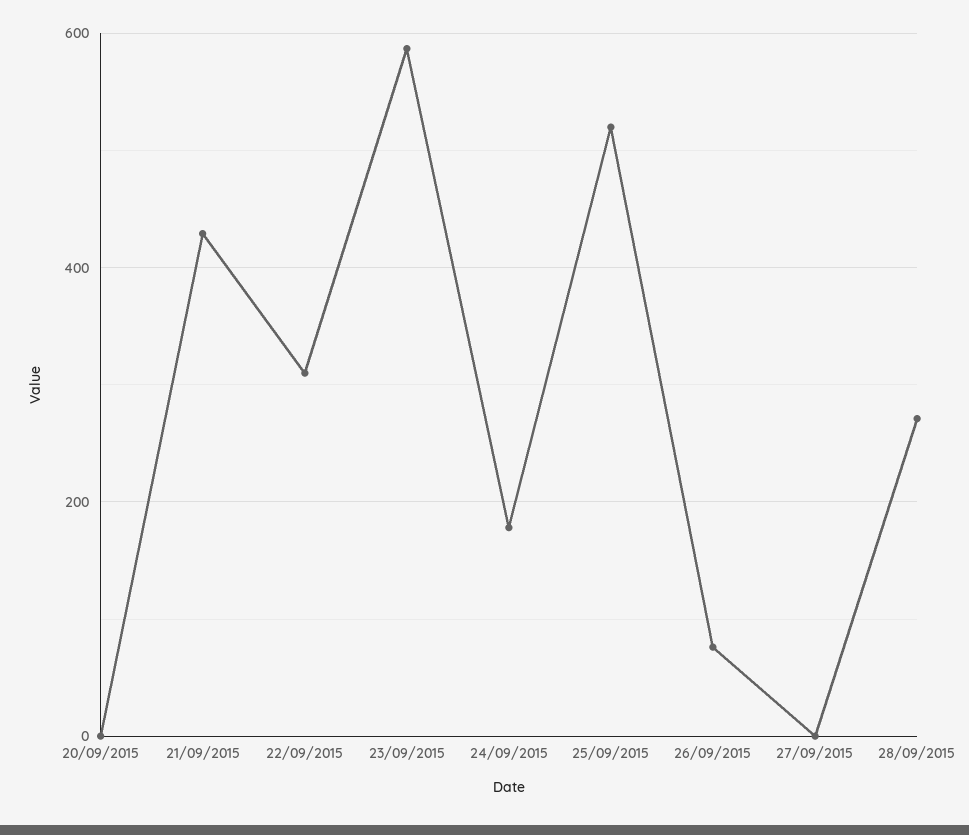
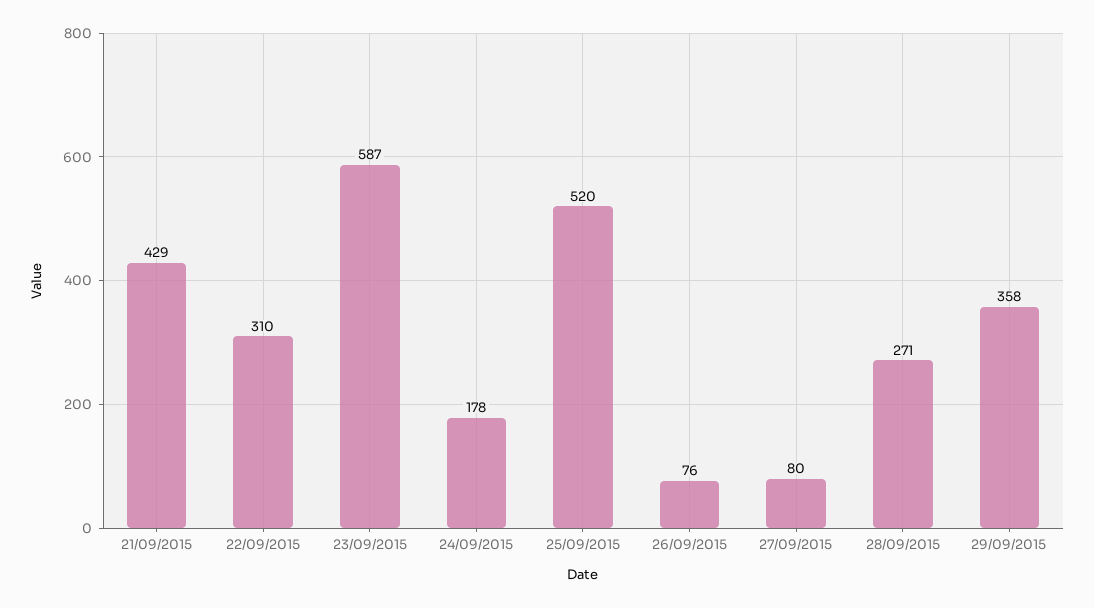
20/09/2015: 0 -> none
27/09/2015: 0 -> 80
29/09/2015: none -> 358

